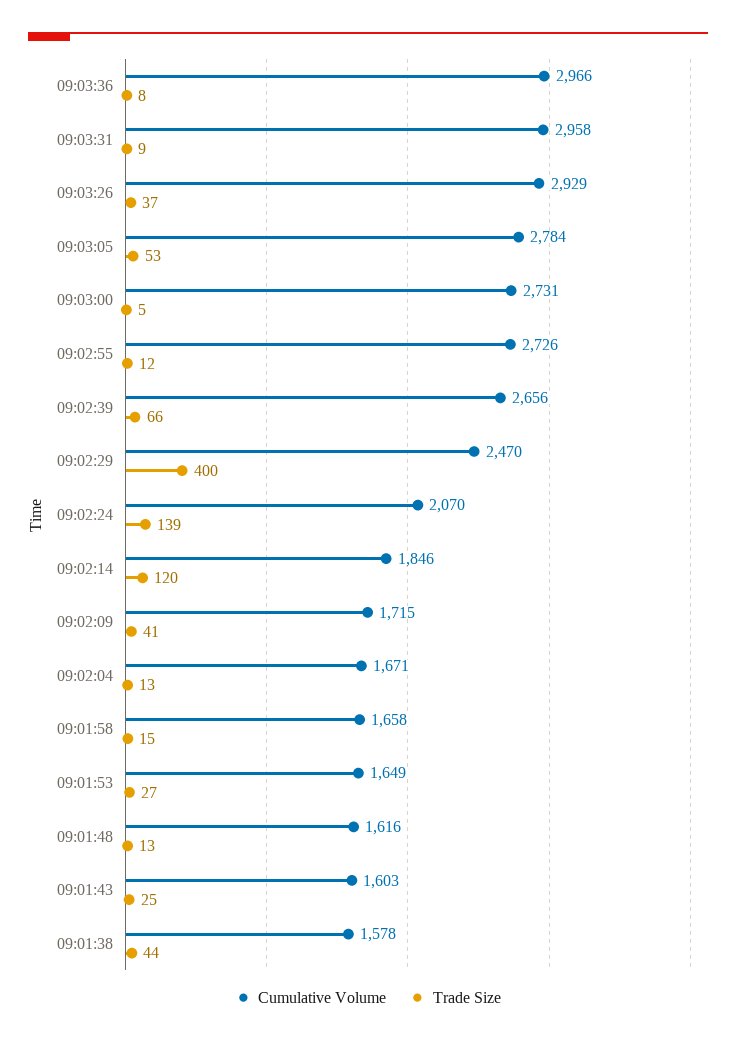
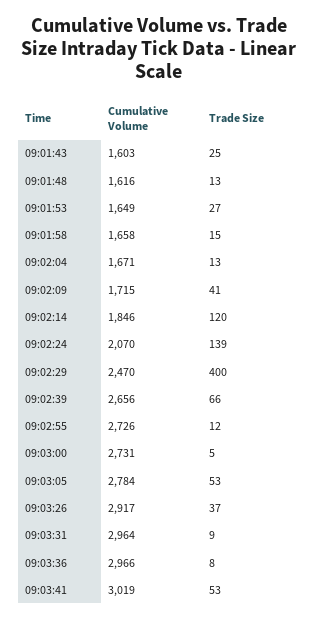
Cumulative Volume, 09:03:31: 2958 -> 2964
Cumulative Volume, 09:03:26: 2929 -> 2917
Cumulative Volume, 09:01:38: 1578 -> none
Trade Size, 09:01:38: 44 -> none
Cumulative Volume, 09:03:41: none -> 3019
Trade Size, 09:03:41: none -> 53

